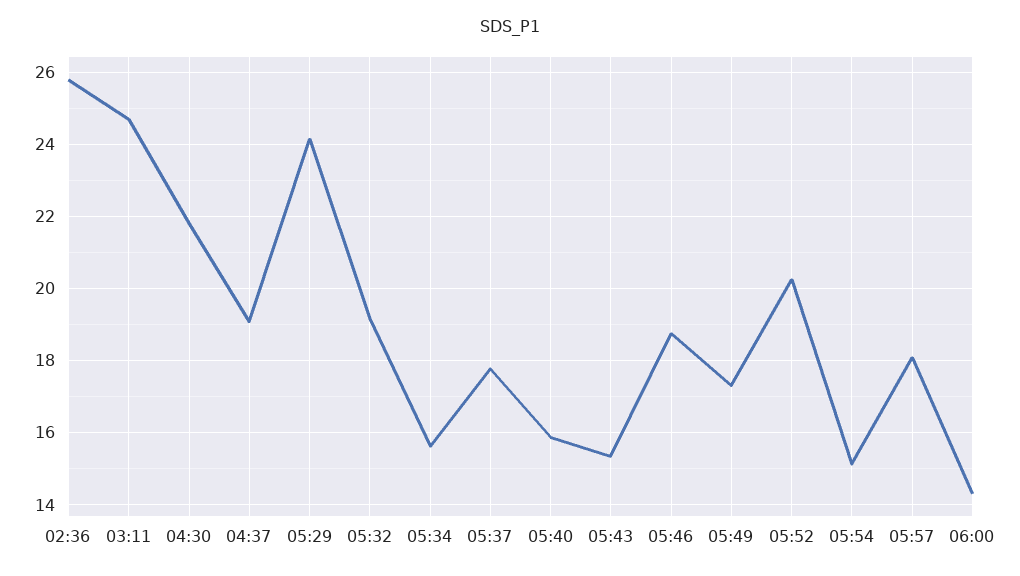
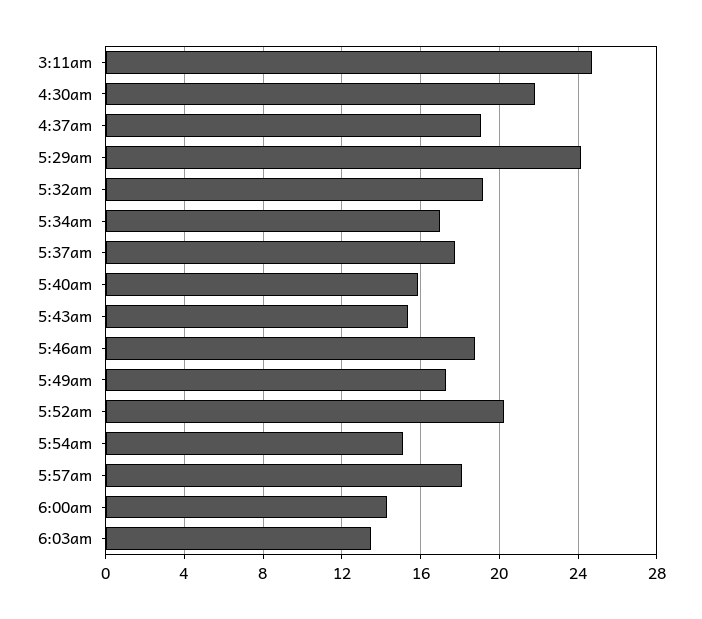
02:36: 25.8 -> none
05:34: 15.6 -> 17
6:03am: none -> 13.5

